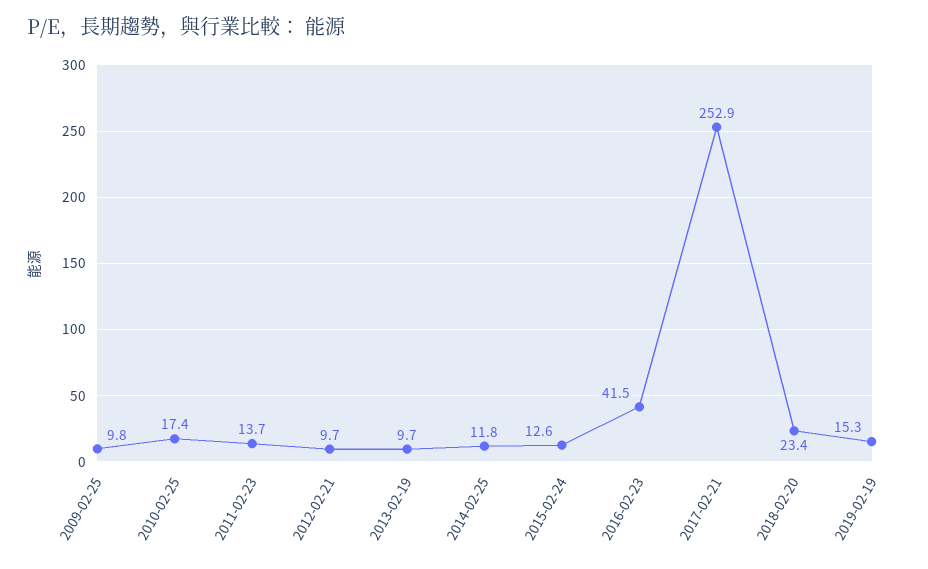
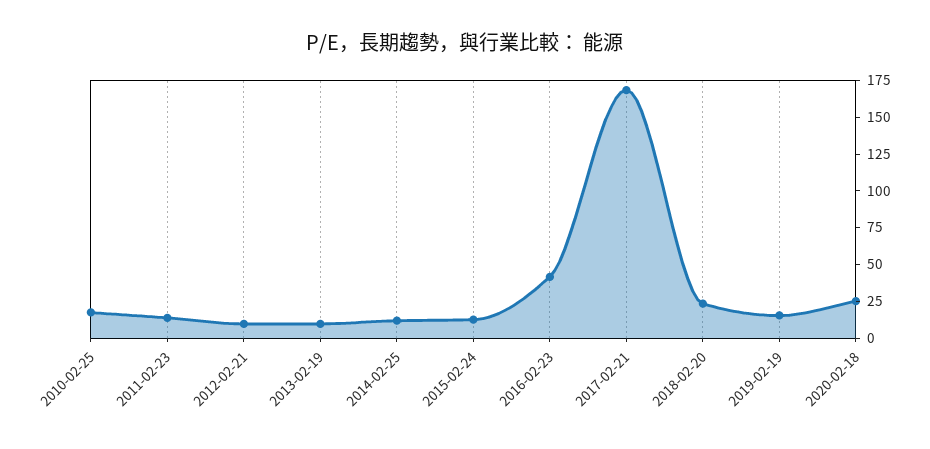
2009-02-25: 9.8 -> none
2017-02-21: 252.9 -> 175
2020-02-18: none -> 25

